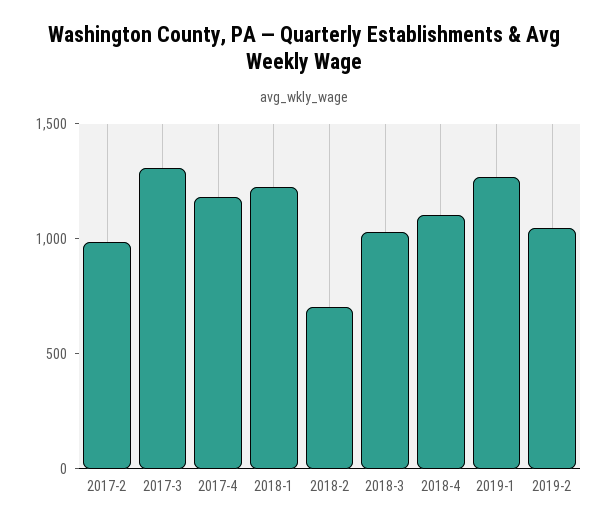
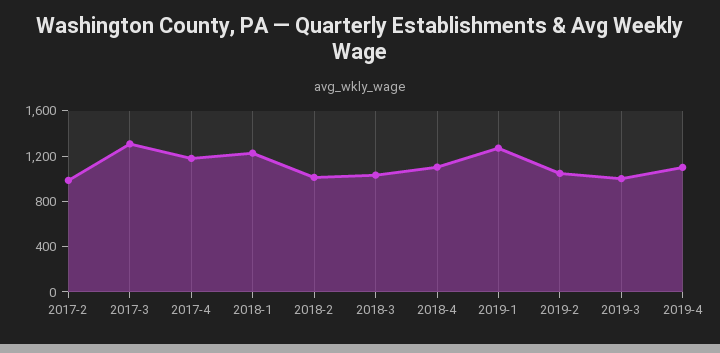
2018-2: 700 -> 1000
2019-3: none -> 1000
2019-4: none -> 1100

